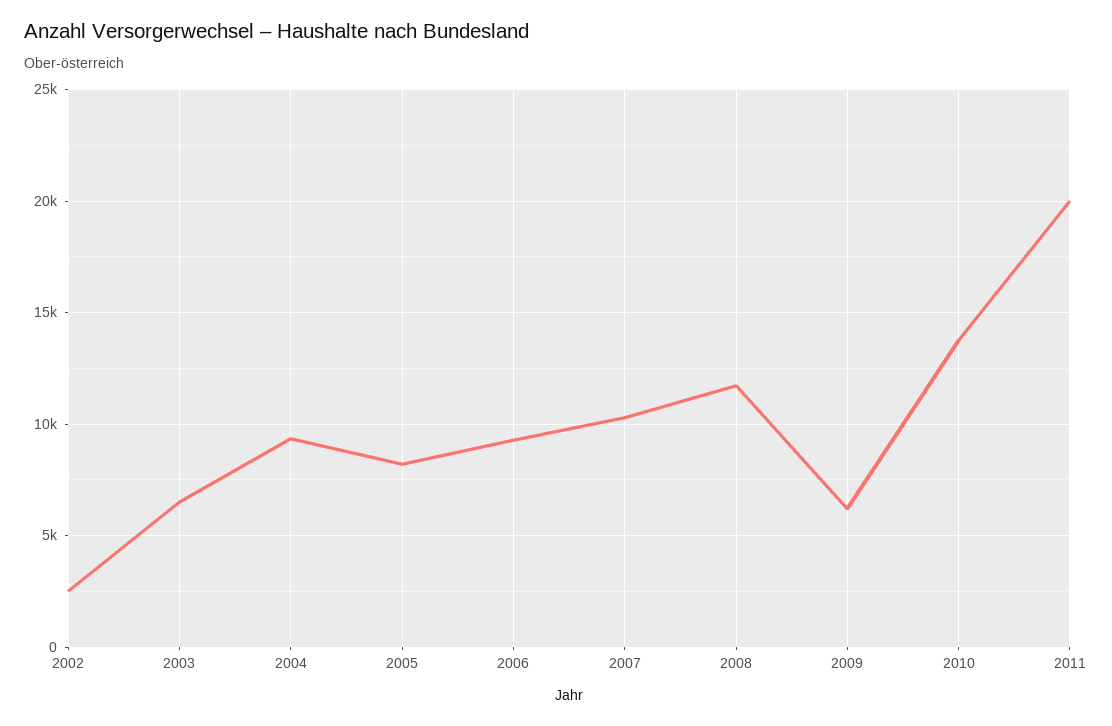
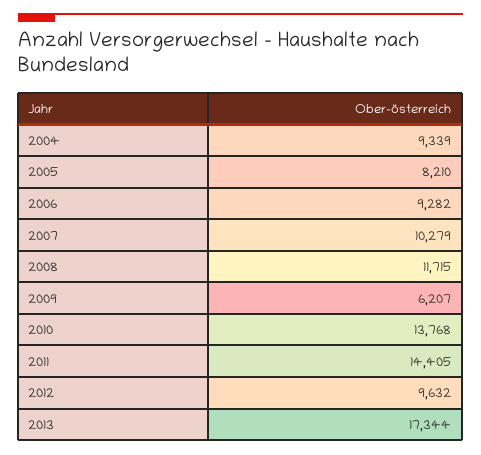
2002: 2500 -> none
2003: 6500 -> none
2011: 20000 -> 14405
2012: none -> 9632
2013: none -> 17344

